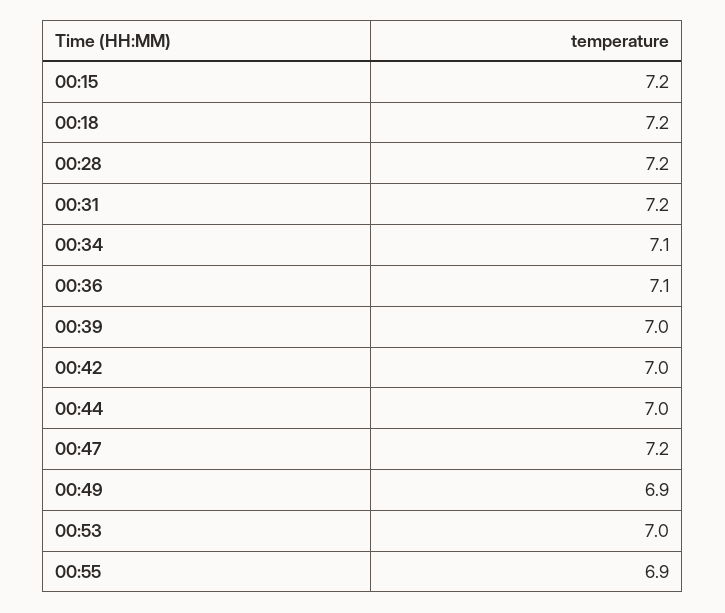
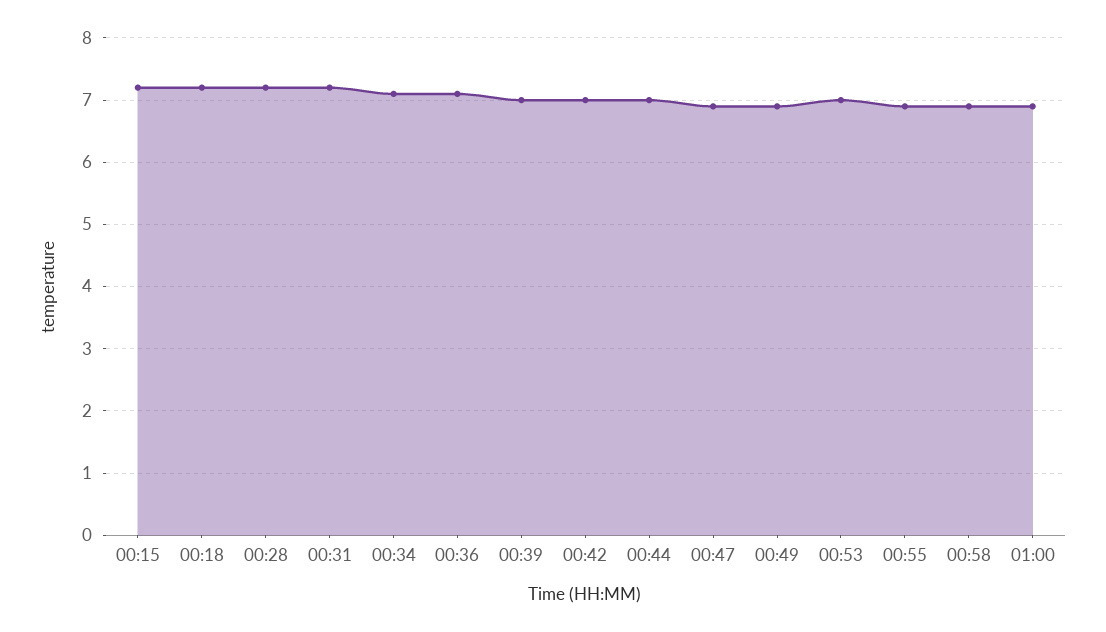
00:47: 7.2 -> 6.9
00:58: none -> 6.9
01:00: none -> 6.9

